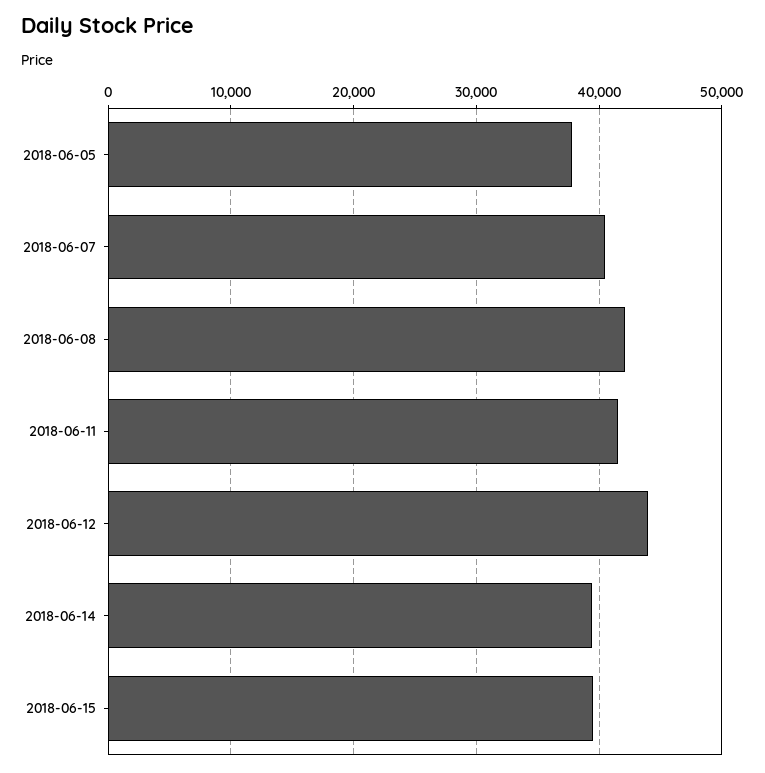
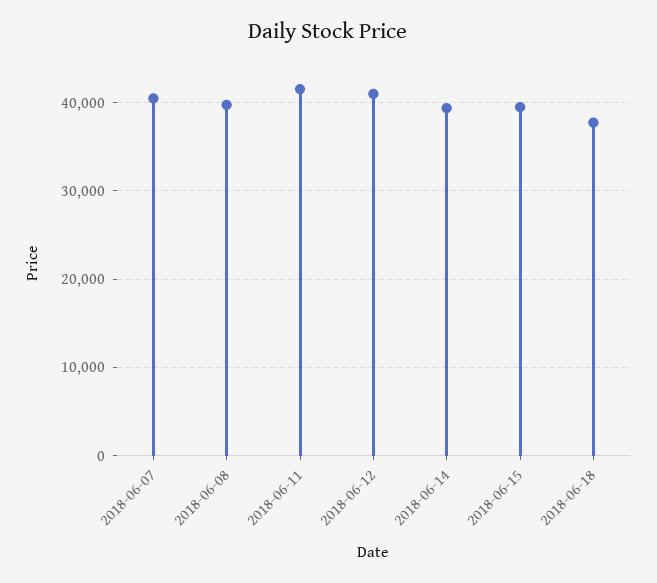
2018-06-05: 38000 -> none
2018-06-08: 42000 -> 40000
2018-06-12: 44000 -> 41000
2018-06-18: none -> 38000

